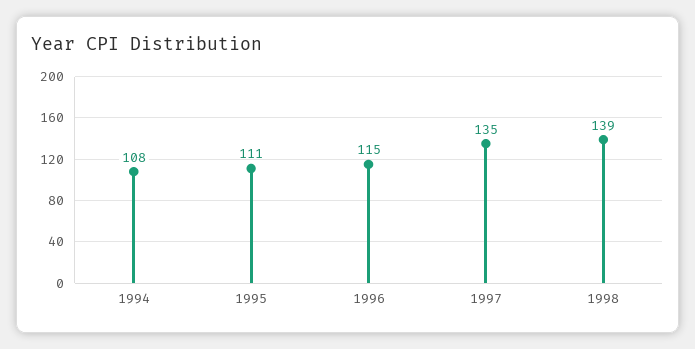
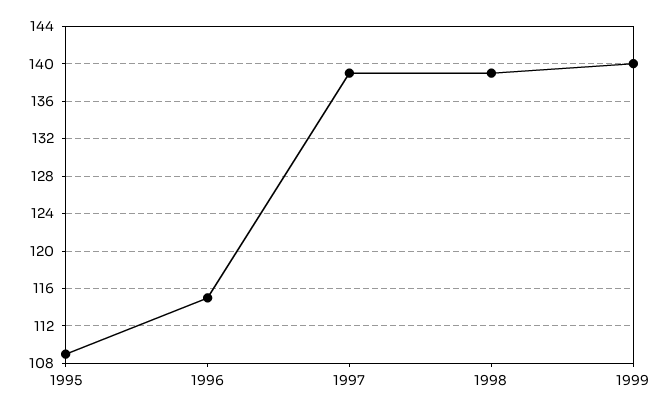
1994: 108 -> none
1995: 111 -> 109
1997: 135 -> 139
1999: none -> 140

